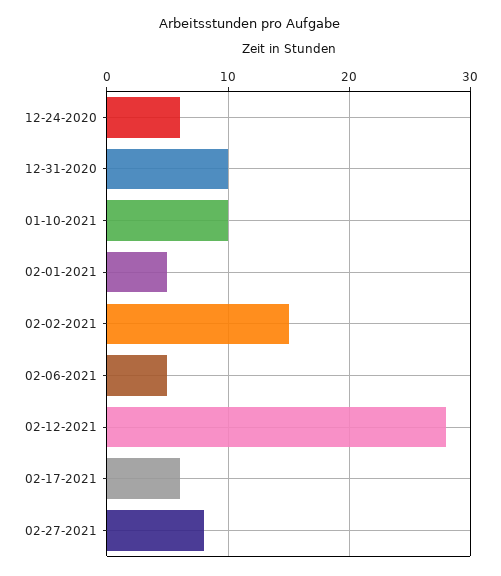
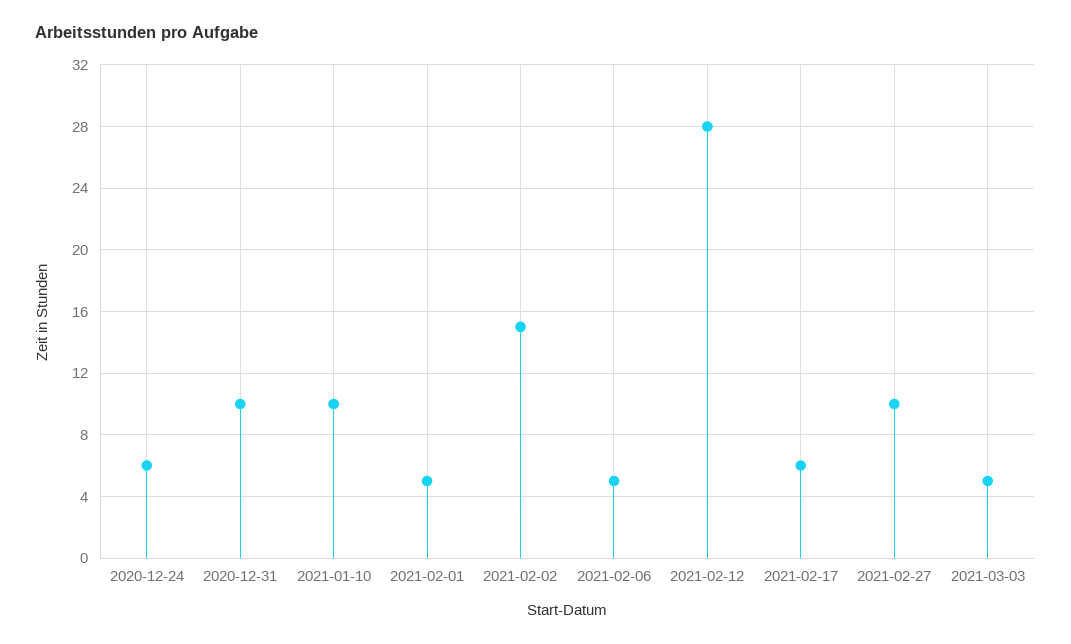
02-27-2021: 8 -> 10
2021-03-03: none -> 5

